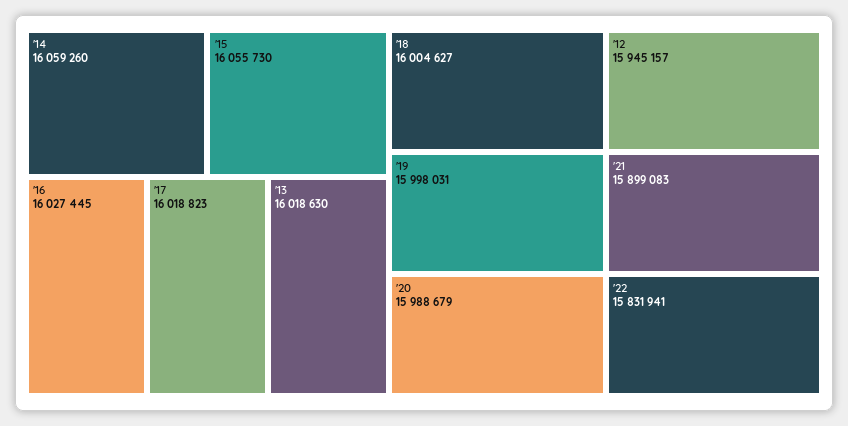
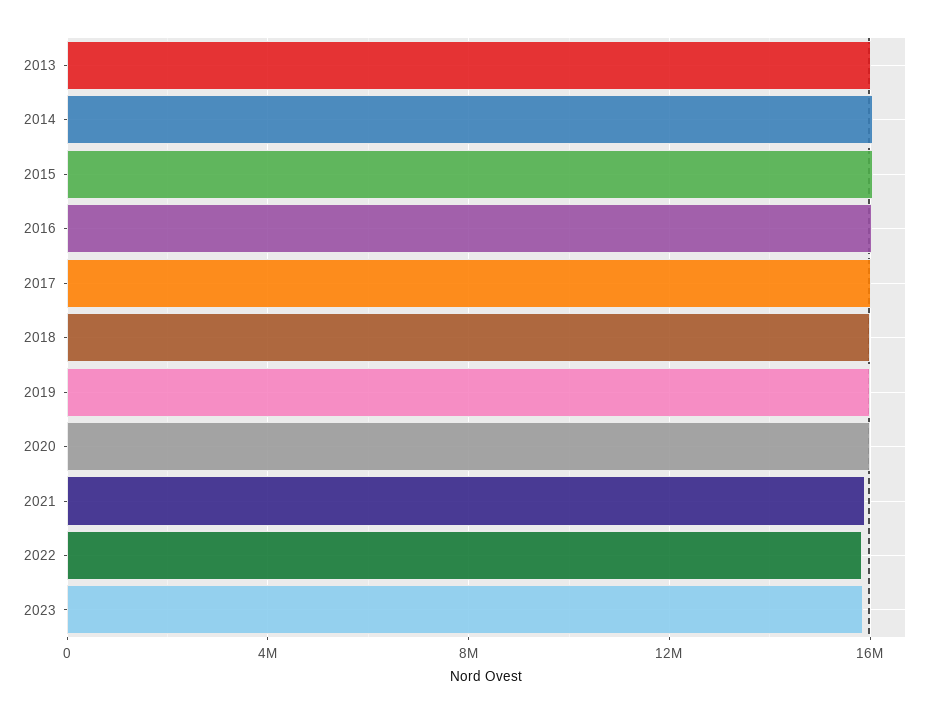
'12: 15945157 -> none
2023: none -> 16000000

